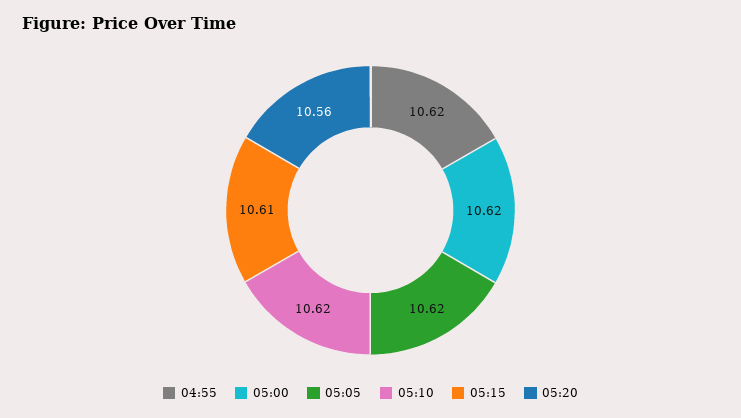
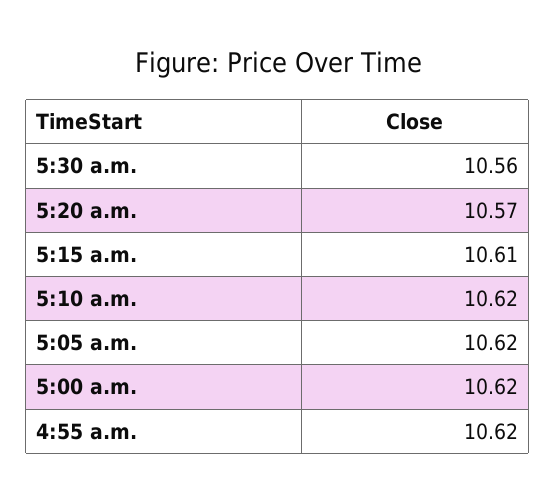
05:20: 10.56 -> 10.57
5:30 a.m.: none -> 10.56

